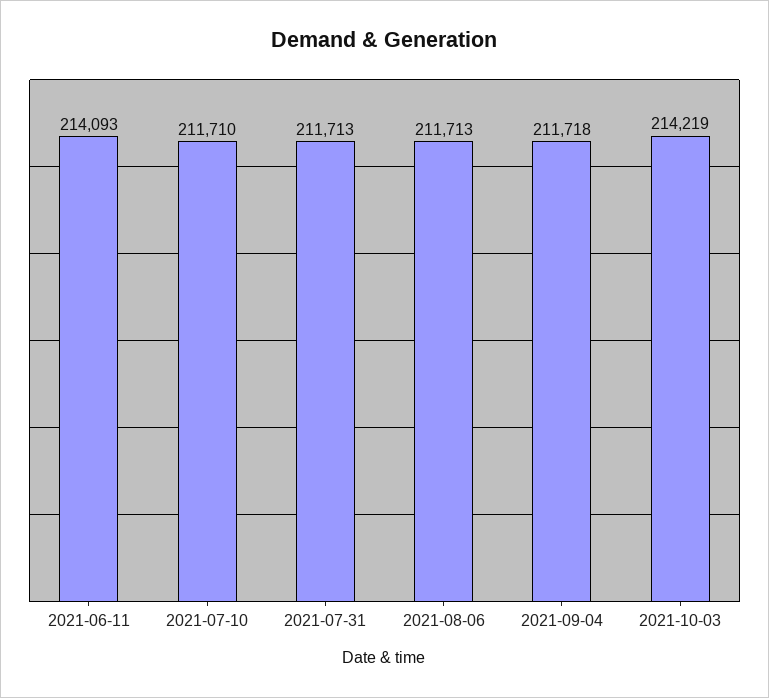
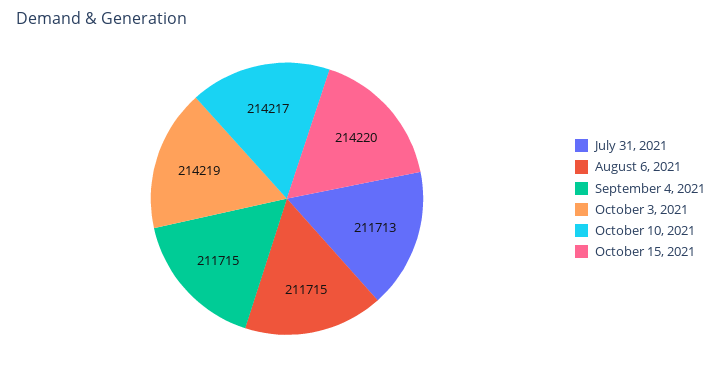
2021-06-11: 214093 -> none
2021-07-10: 211710 -> none
2021-08-06: 211713 -> 211715
2021-09-04: 211718 -> 211715
October 10, 2021: none -> 214217
October 15, 2021: none -> 214220

